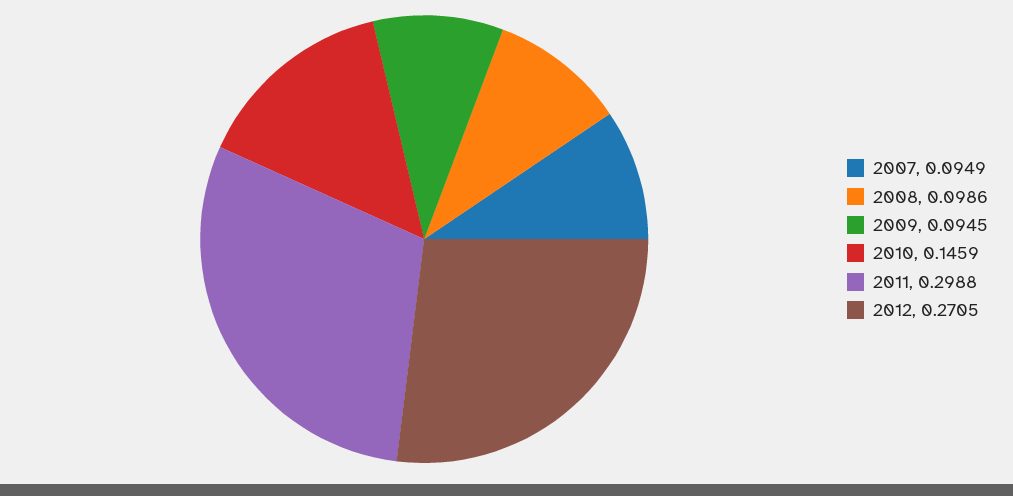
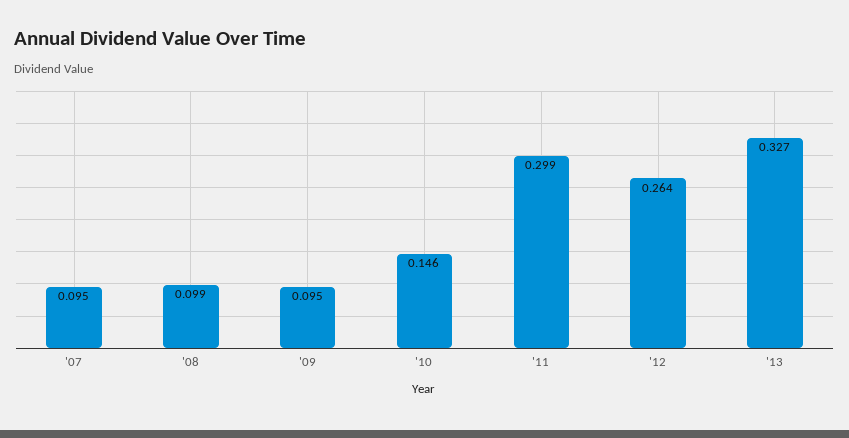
2012: 0.2705 -> 0.264
'13: none -> 0.327

